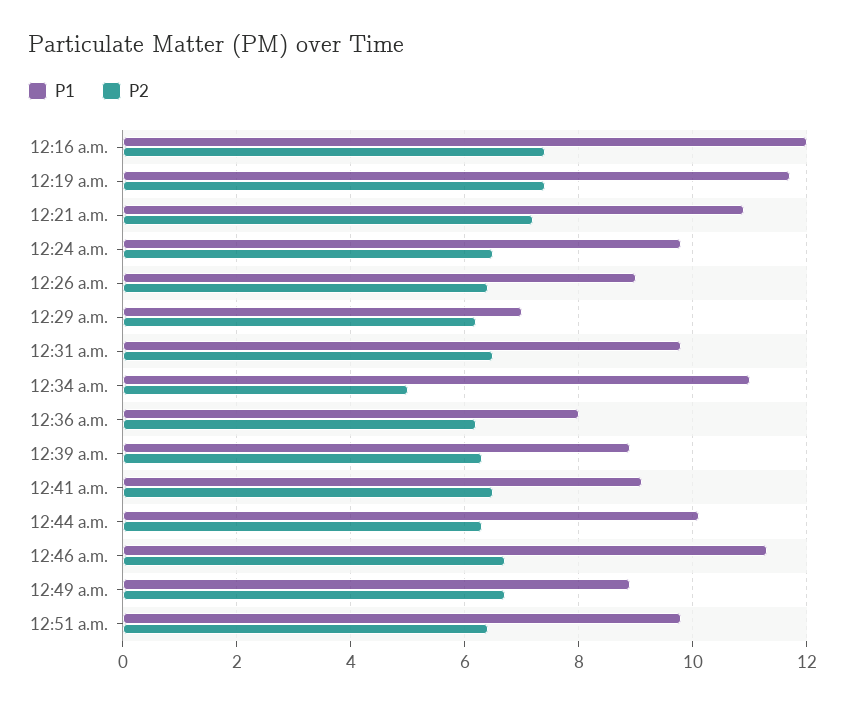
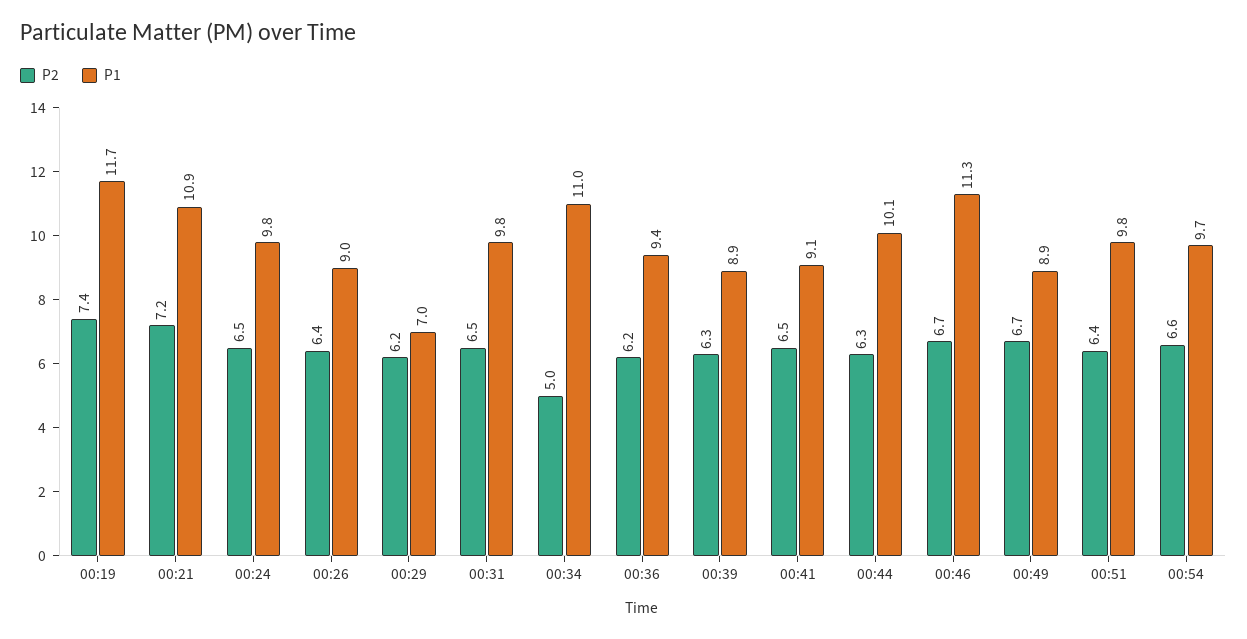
P1, 12:16 a.m.: 12 -> none
P2, 12:16 a.m.: 7.5 -> none
P1, 12:36 a.m.: 8 -> 9.4
P2, 00:54: none -> 6.6
P1, 00:54: none -> 9.7

